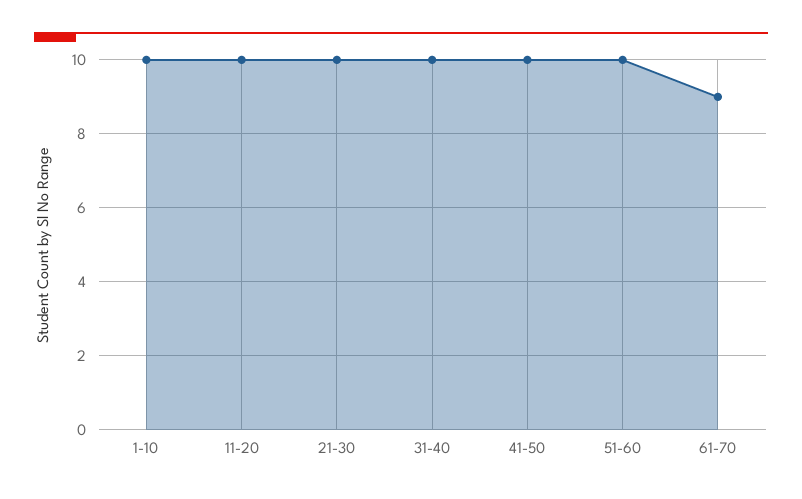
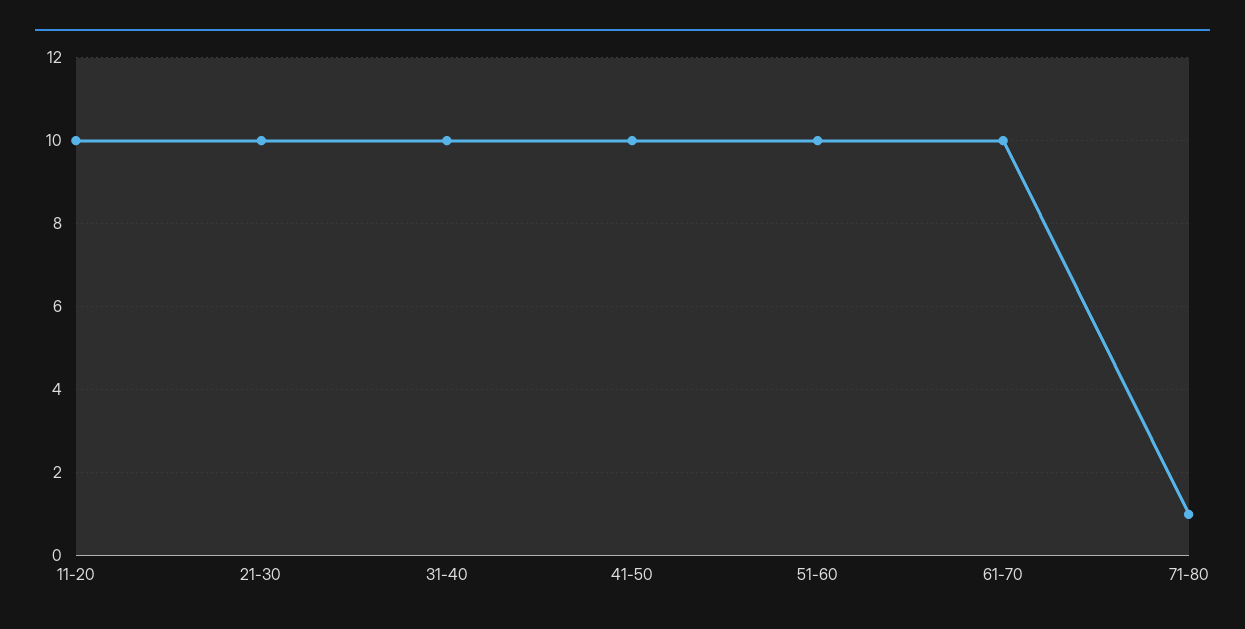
1-10: 10 -> none
61-70: 9 -> 10
71-80: none -> 1

